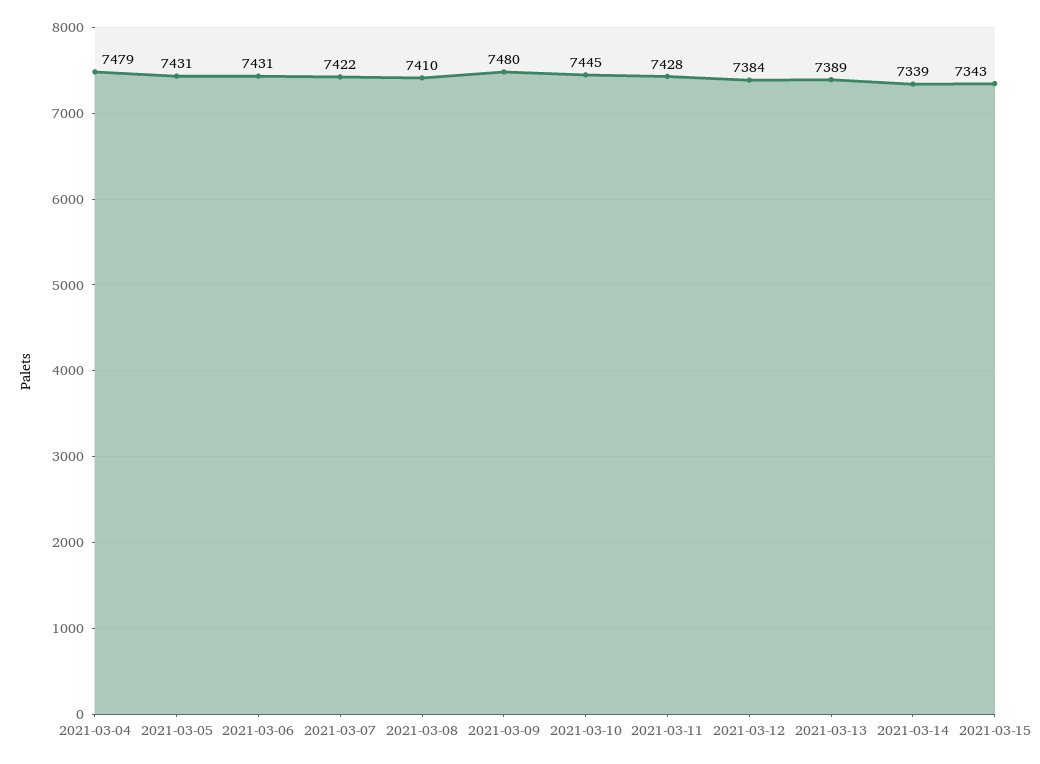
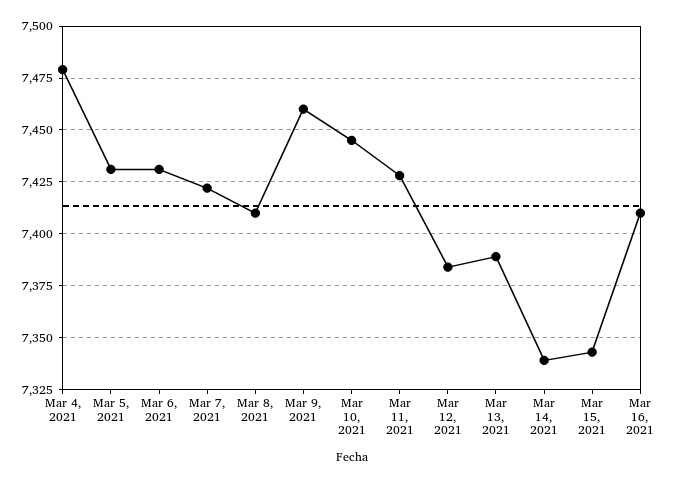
2021-03-09: 7480 -> 7460
Mar 16, 2021: none -> 7410

